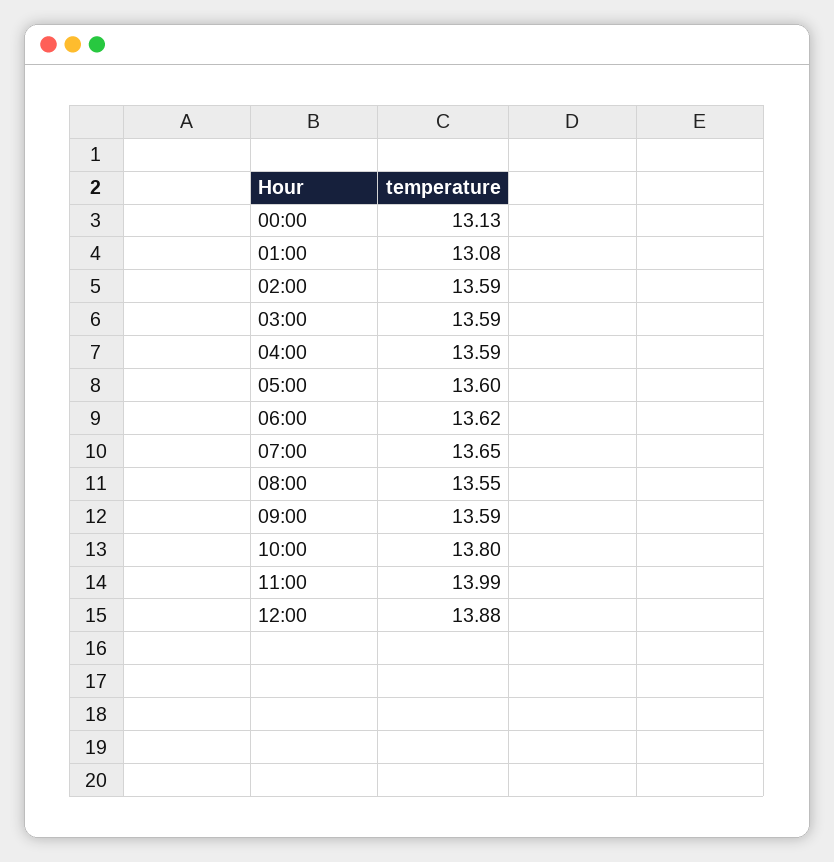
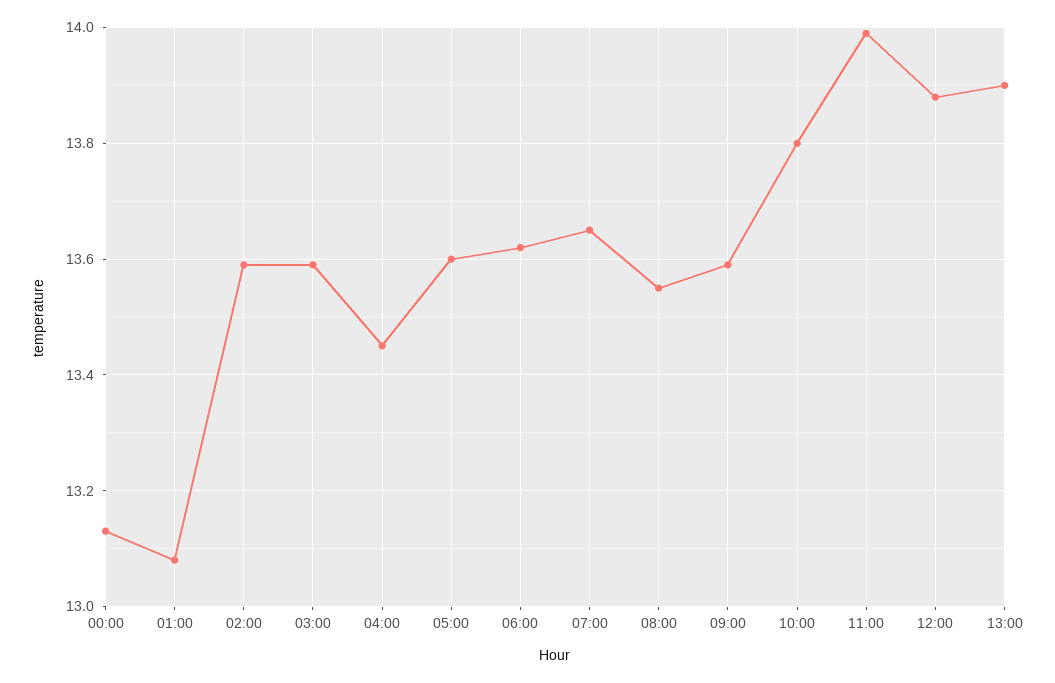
04:00: 13.59 -> 13.45
13:00: none -> 13.9

